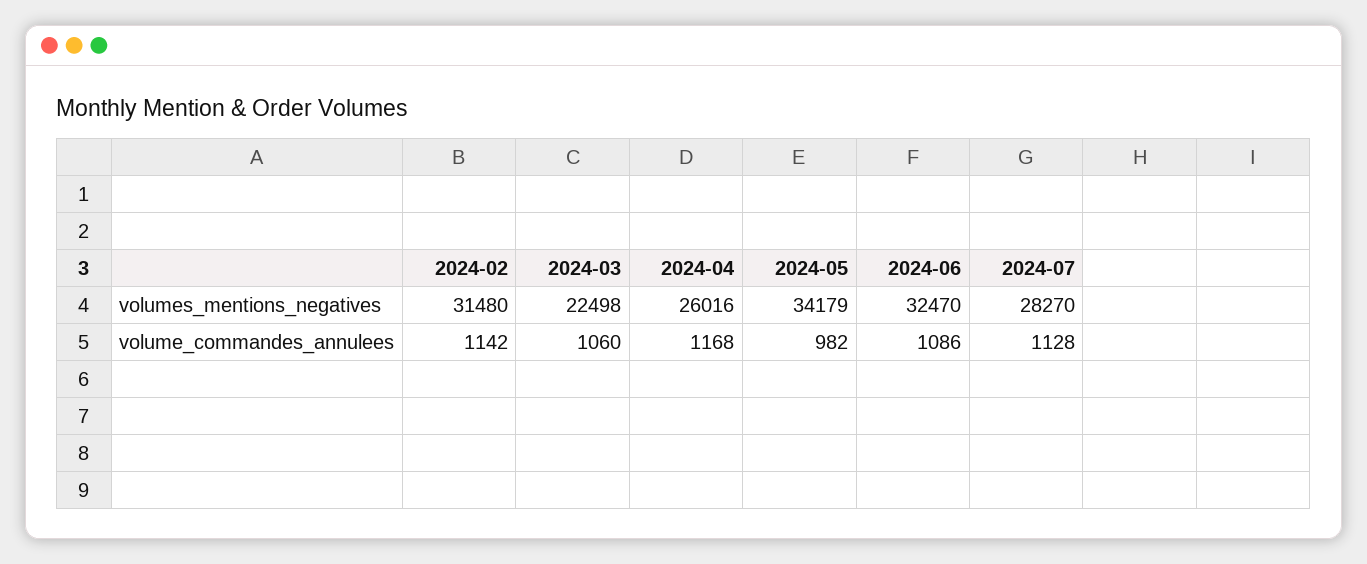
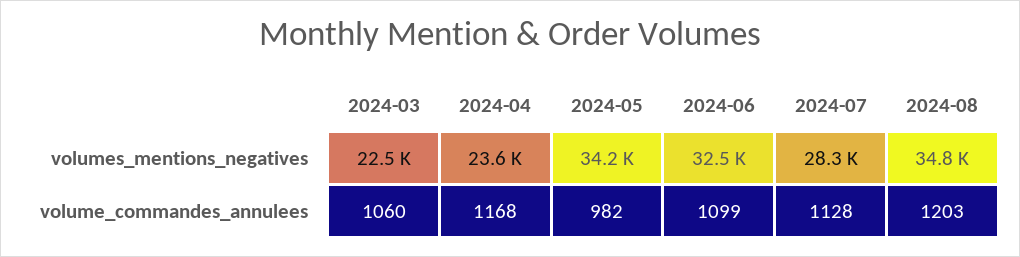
2024-02, volumes_mentions_negatives: 31480 -> none
2024-04, volumes_mentions_negatives: 26016 -> 23600
2024-02, volume_commandes_annulees: 1142 -> none
2024-06, volume_commandes_annulees: 1086 -> 1099
2024-08, volumes_mentions_negatives: none -> 34800
2024-08, volume_commandes_annulees: none -> 1203

